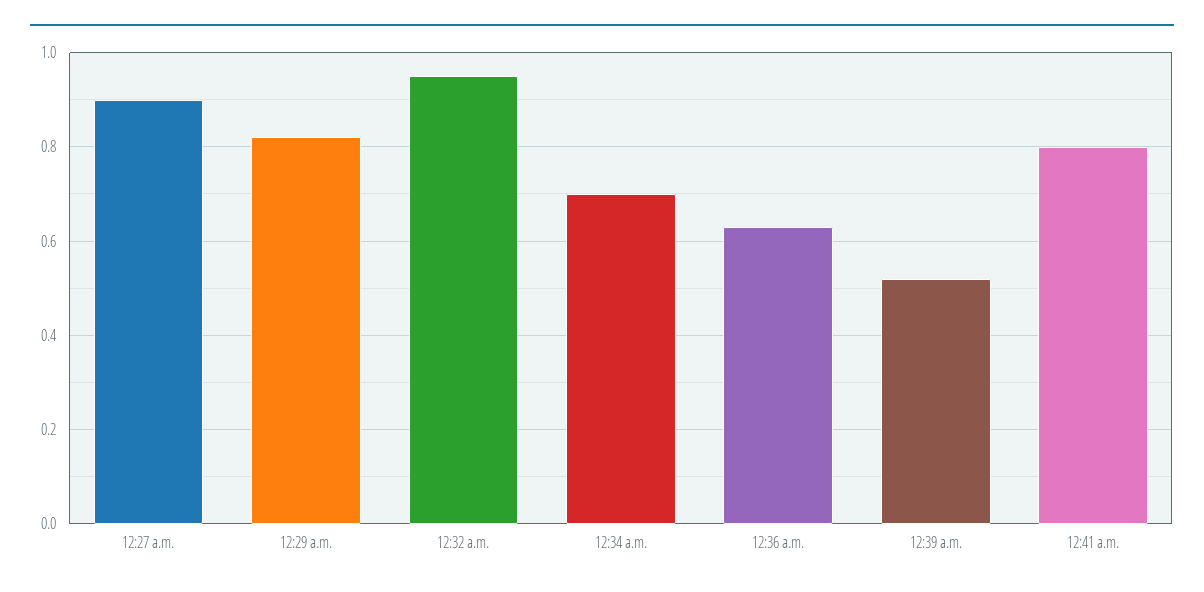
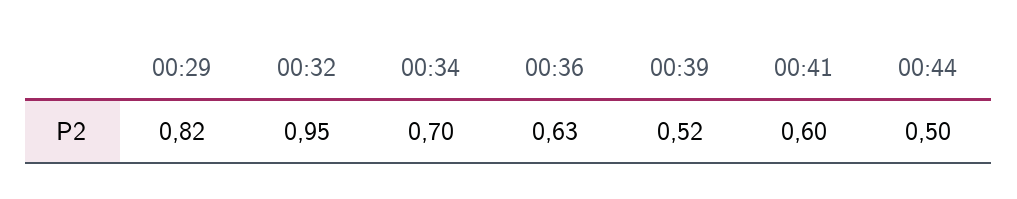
12:27 a.m.: 0.9 -> none
12:41 a.m.: 0.8 -> 0.6
00:44: none -> 0.5

